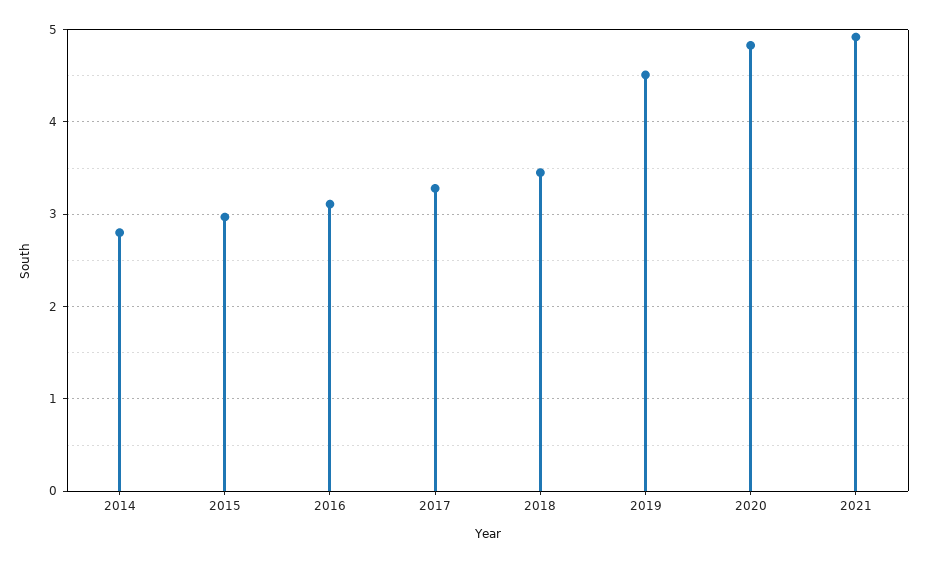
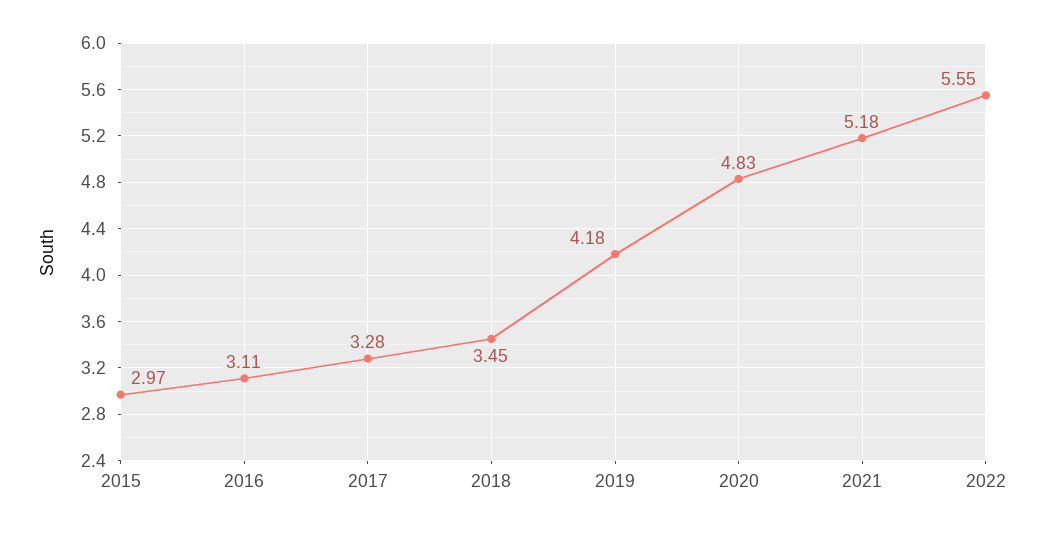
2014: 2.8 -> none
2019: 4.5 -> 4.18
2021: 4.9 -> 5.18
2022: none -> 5.55

